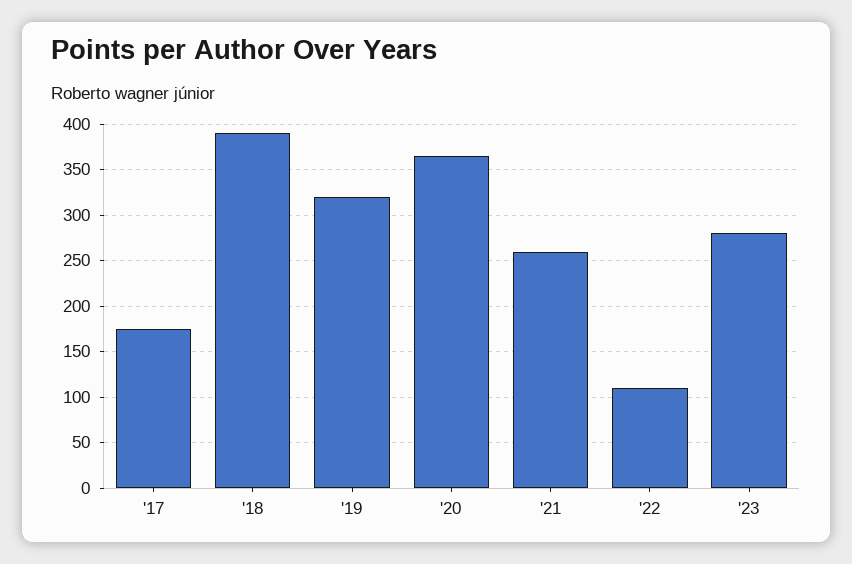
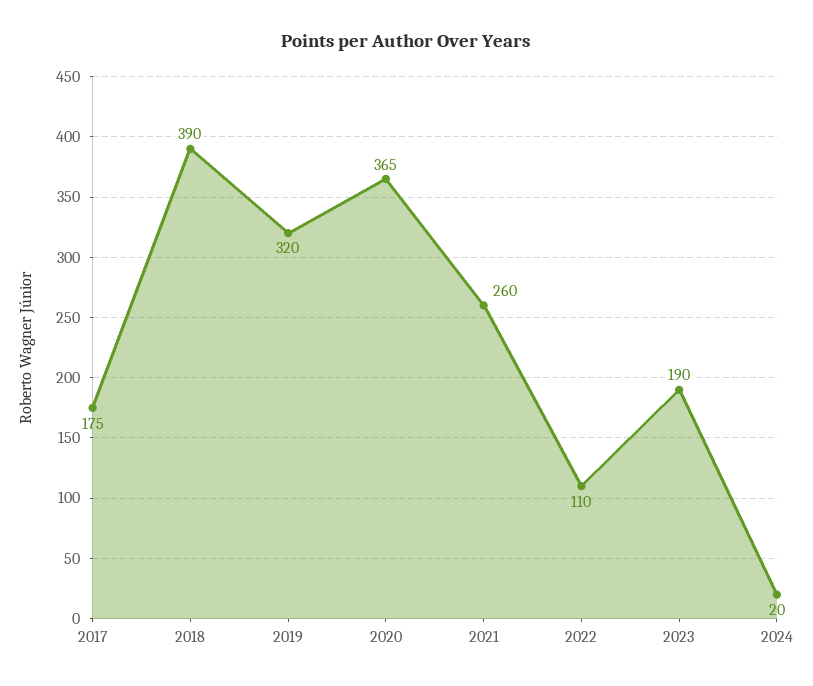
'23: 280 -> 190
2024: none -> 20

